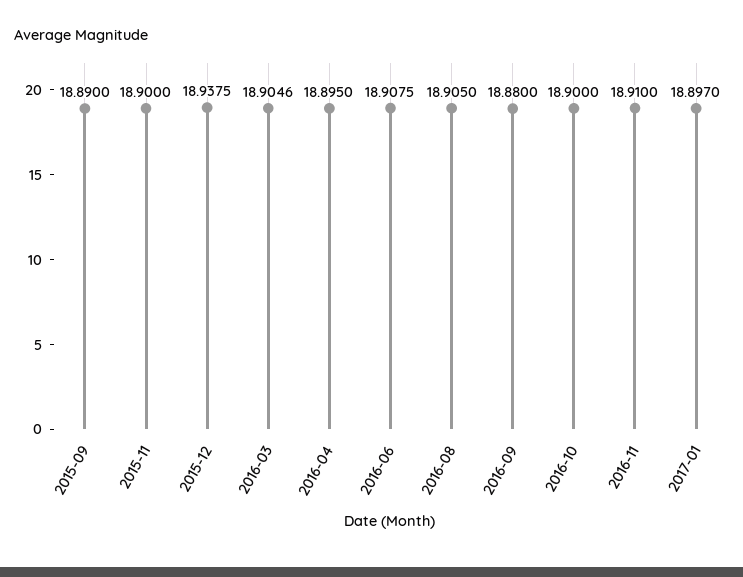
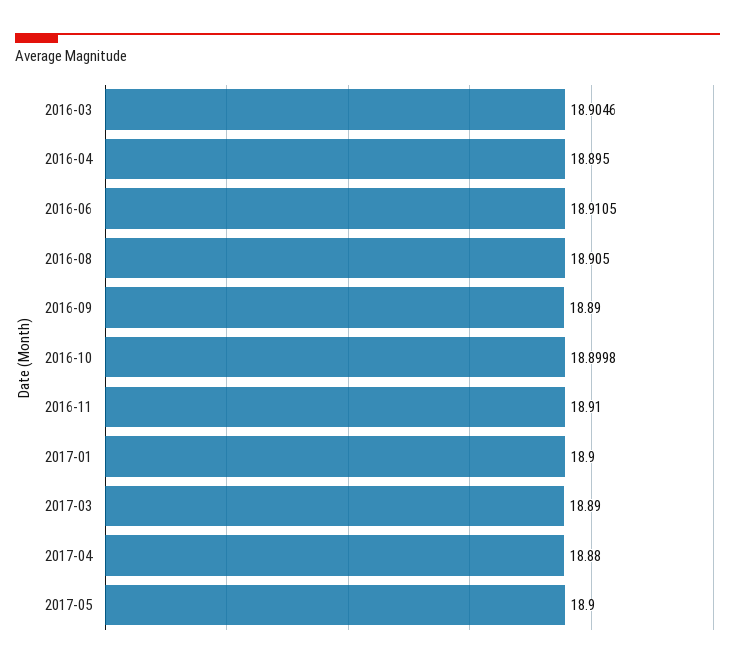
2015-09: 18.89 -> none
2015-11: 18.9 -> none
2015-12: 18.9375 -> none
2016-06: 18.9075 -> 18.9105
2016-09: 18.88 -> 18.89
2016-10: 18.9 -> 18.8998
2017-01: 18.897 -> 18.9
2017-03: none -> 18.89
2017-04: none -> 18.88
2017-05: none -> 18.9

